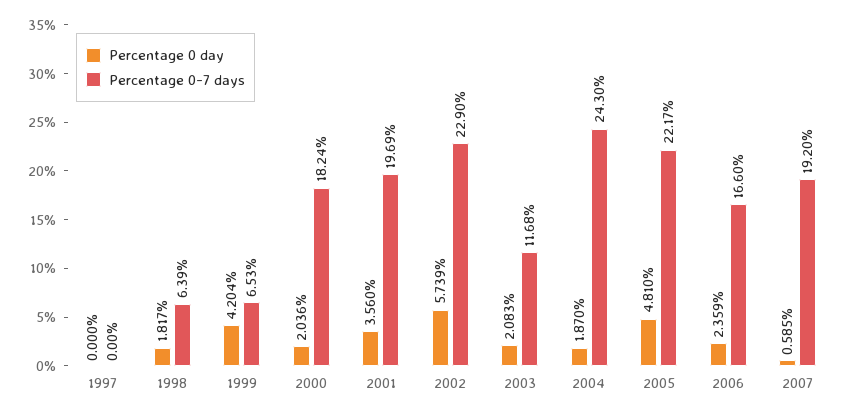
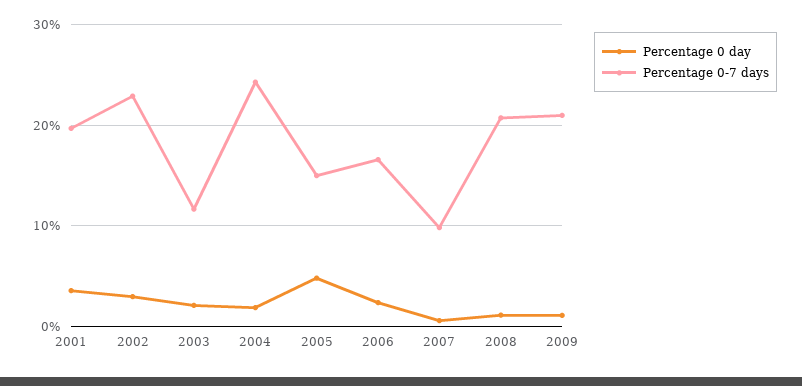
Percentage 0 day, 1997: 0 -> none
Percentage 0-7 days, 1997: 0 -> none
Percentage 0 day, 1998: 1.817 -> none
Percentage 0-7 days, 1998: 6.39 -> none
Percentage 0 day, 1999: 4.204 -> none
Percentage 0-7 days, 1999: 6.53 -> none
Percentage 0 day, 2000: 2.036 -> none
Percentage 0-7 days, 2000: 18.24 -> none
Percentage 0 day, 2002: 5.739 -> 3
Percentage 0-7 days, 2005: 22.17 -> 15
Percentage 0-7 days, 2007: 19.2 -> 10
Percentage 0 day, 2008: none -> 1
Percentage 0-7 days, 2008: none -> 21
Percentage 0 day, 2009: none -> 1
Percentage 0-7 days, 2009: none -> 21

